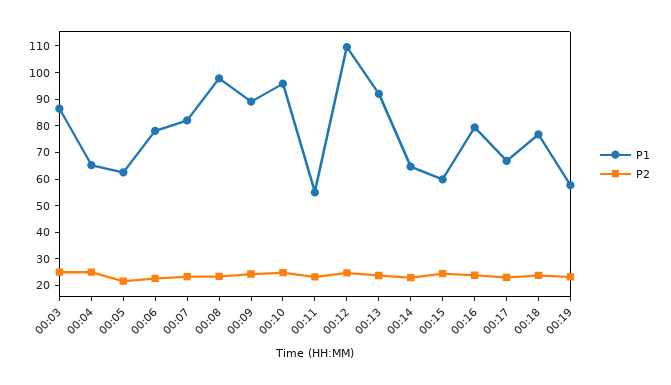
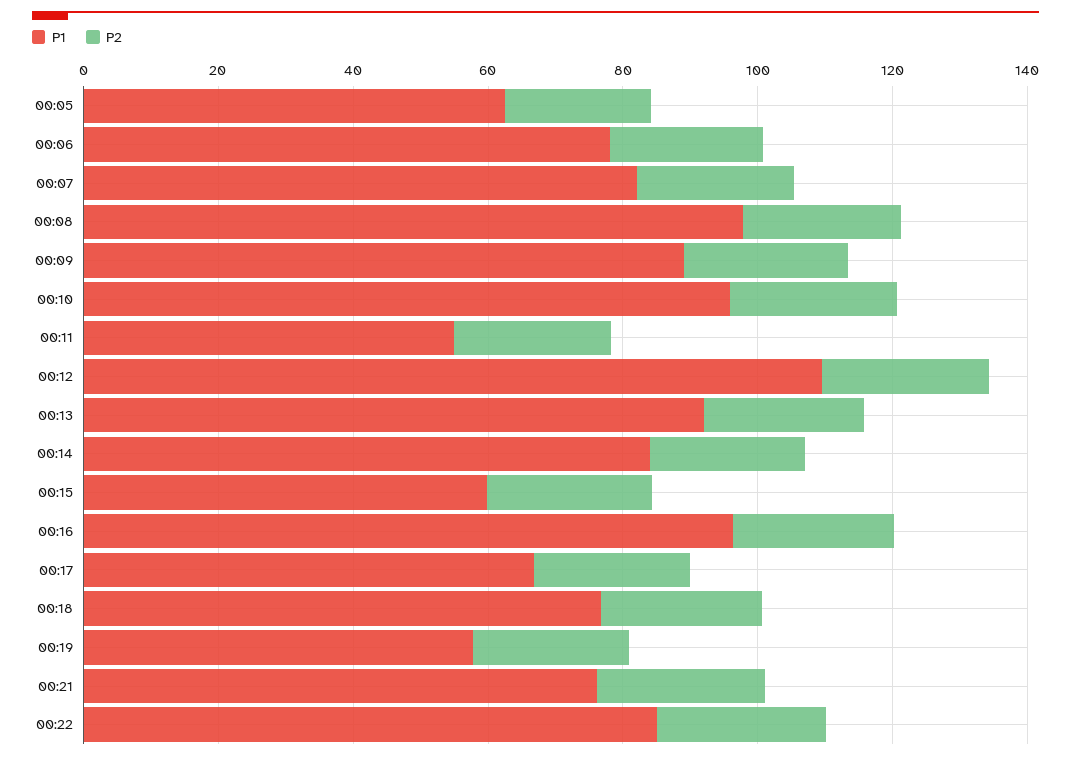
P1, 00:03: 85 -> none
P2, 00:03: 25 -> none
P1, 00:04: 65 -> none
P2, 00:04: 25 -> none
P1, 00:14: 65 -> 85
P1, 00:16: 80 -> 95
P1, 00:21: none -> 75
P2, 00:21: none -> 25
P1, 00:22: none -> 85
P2, 00:22: none -> 25

